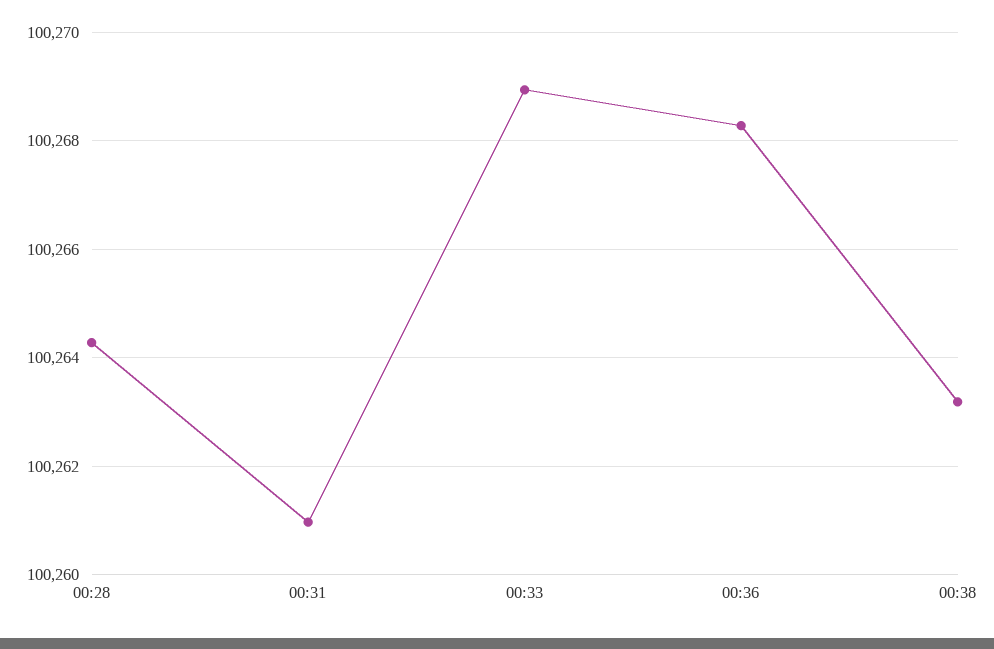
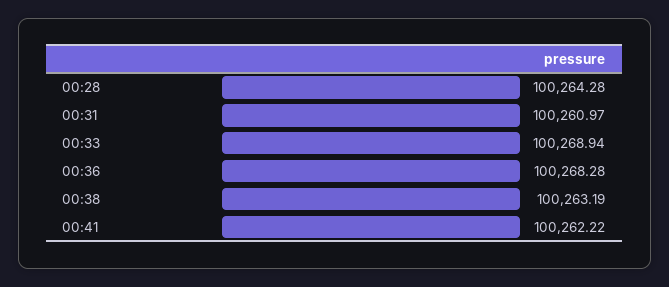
00:41: none -> 100262.22

